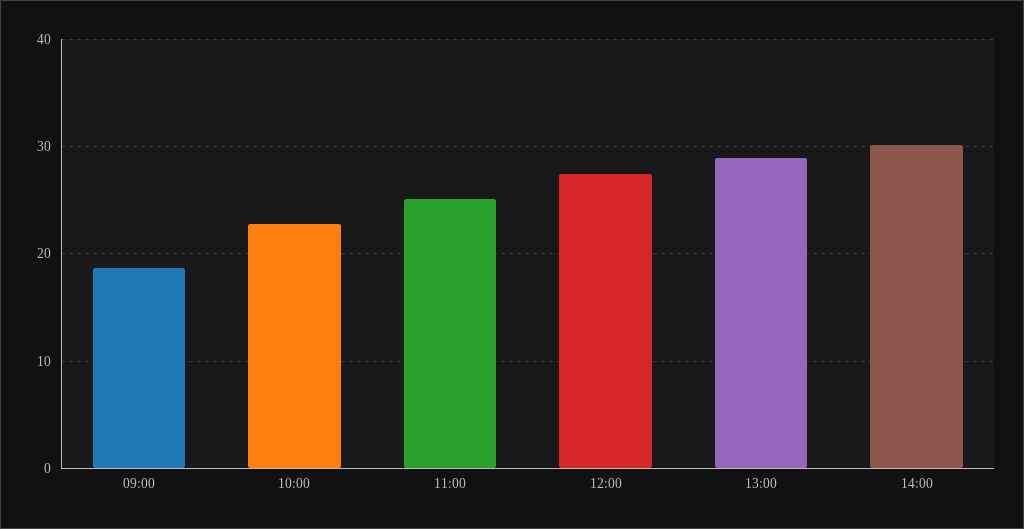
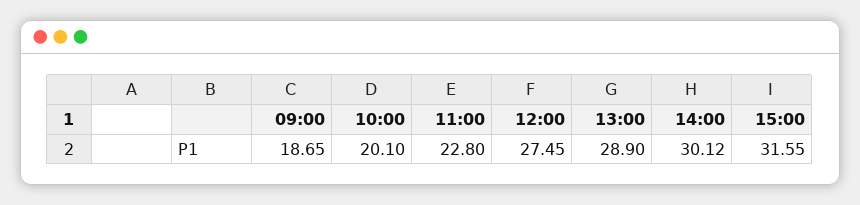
10:00: 23 -> 20.1
11:00: 25 -> 22.8
15:00: none -> 31.55

